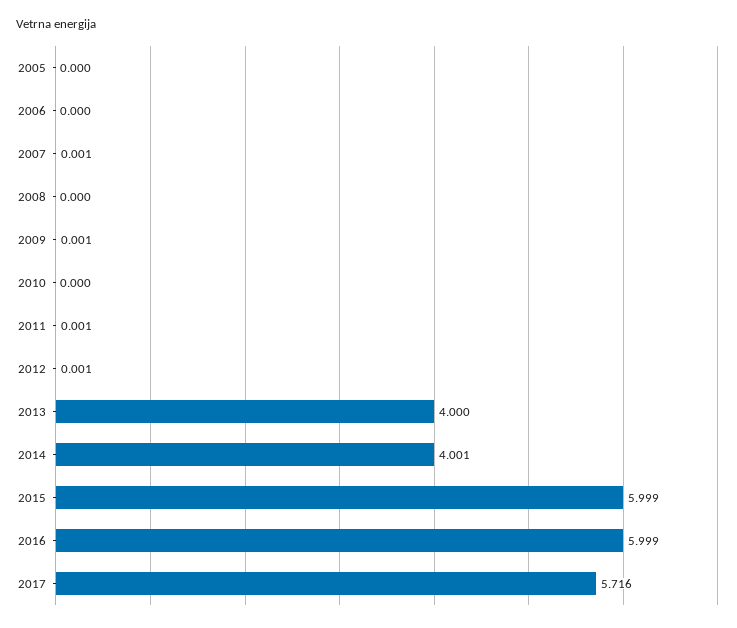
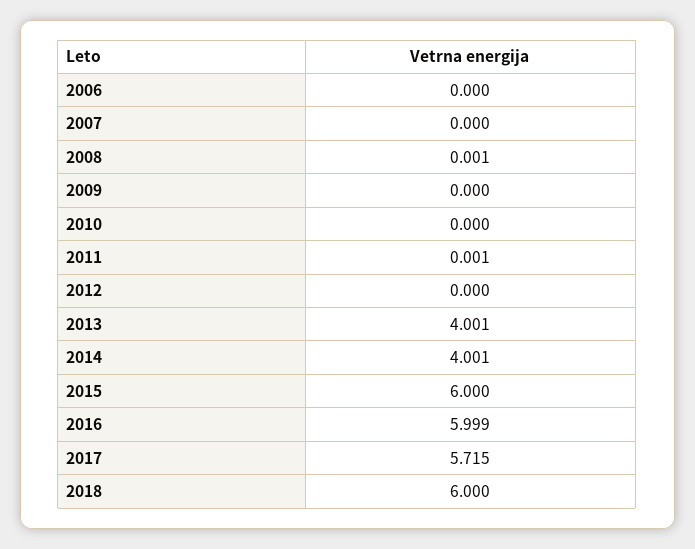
2005: 0 -> none
2007: 0.001 -> 0
2008: 0 -> 0.001
2009: 0.001 -> 0
2012: 0.001 -> 0
2013: 4 -> 4.001
2015: 5.999 -> 6
2017: 5.716 -> 5.715
2018: none -> 6

